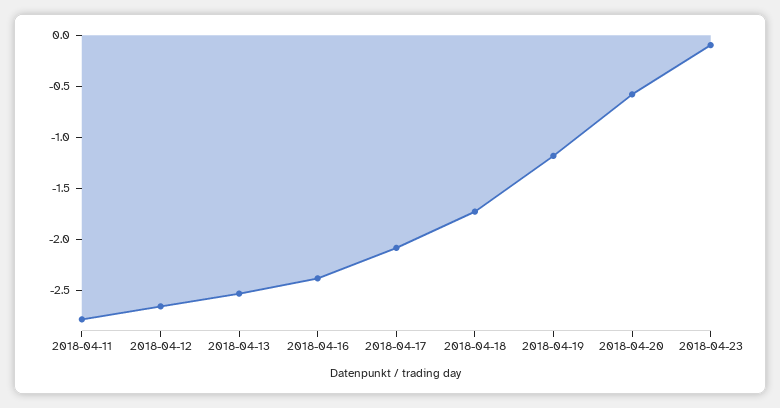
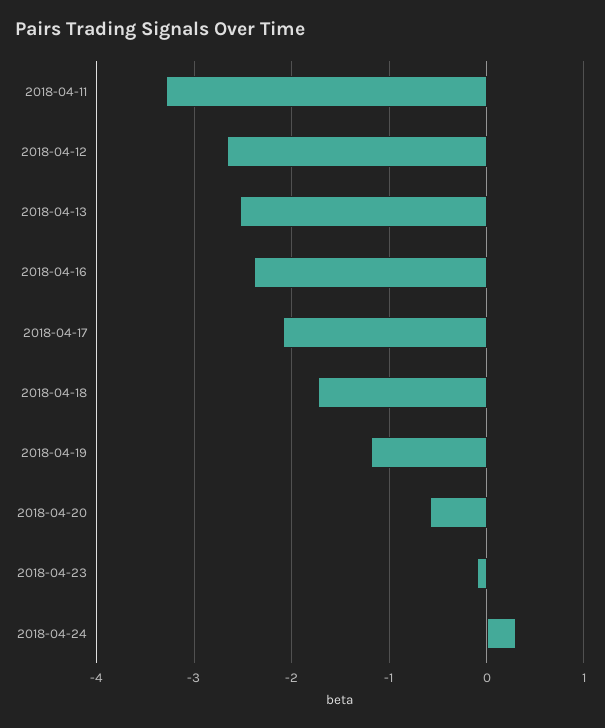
2018-04-11: -2.8 -> -3.3
2018-04-24: none -> 0.3

